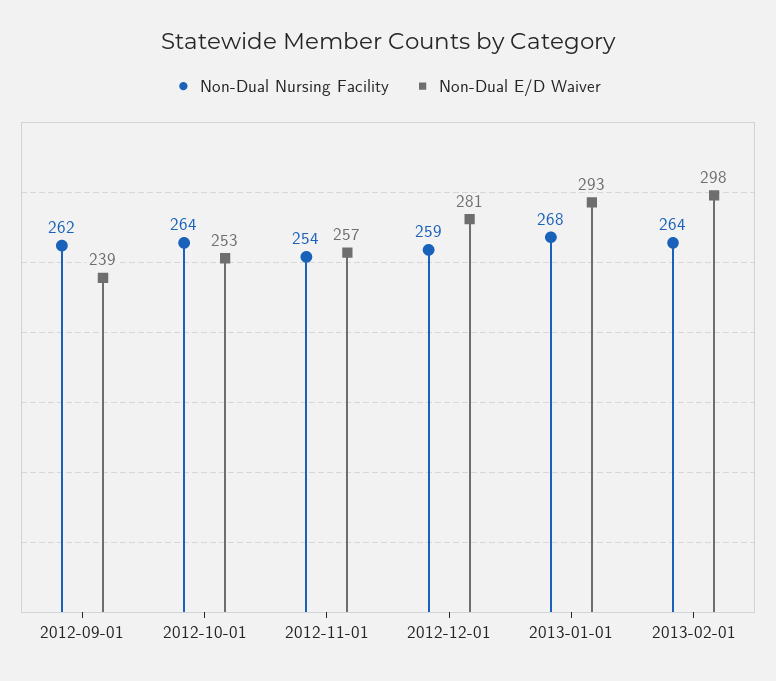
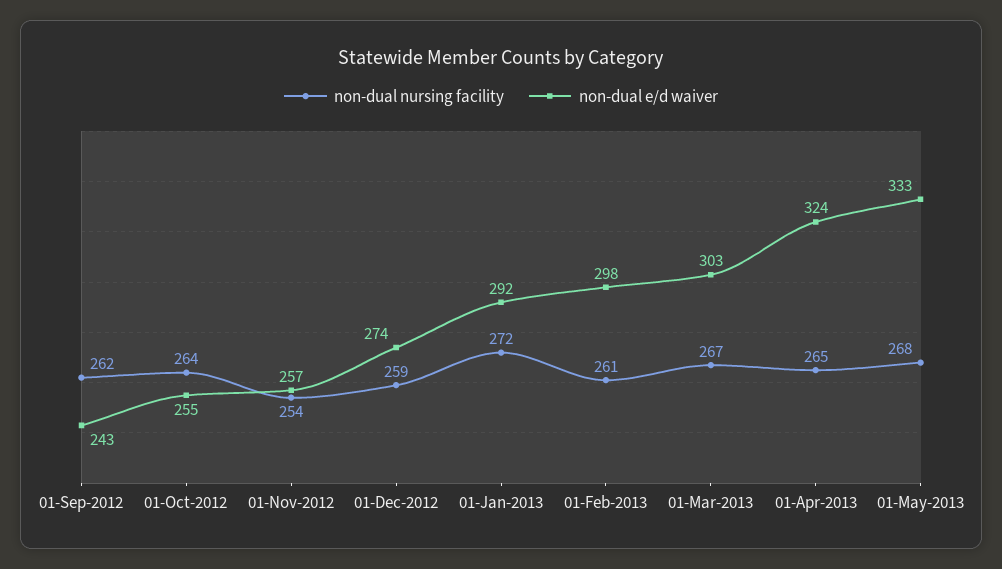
Non-Dual E/D Waiver, 2012-09-01: 239 -> 243
Non-Dual E/D Waiver, 2012-10-01: 253 -> 255
Non-Dual E/D Waiver, 2012-12-01: 281 -> 274
Non-Dual Nursing Facility, 2013-01-01: 268 -> 272
Non-Dual E/D Waiver, 2013-01-01: 293 -> 292
Non-Dual Nursing Facility, 2013-02-01: 264 -> 261
Non-Dual Nursing Facility, 01-Mar-2013: none -> 267
Non-Dual E/D Waiver, 01-Mar-2013: none -> 303
Non-Dual Nursing Facility, 01-Apr-2013: none -> 265
Non-Dual E/D Waiver, 01-Apr-2013: none -> 324
Non-Dual Nursing Facility, 01-May-2013: none -> 268
Non-Dual E/D Waiver, 01-May-2013: none -> 333

